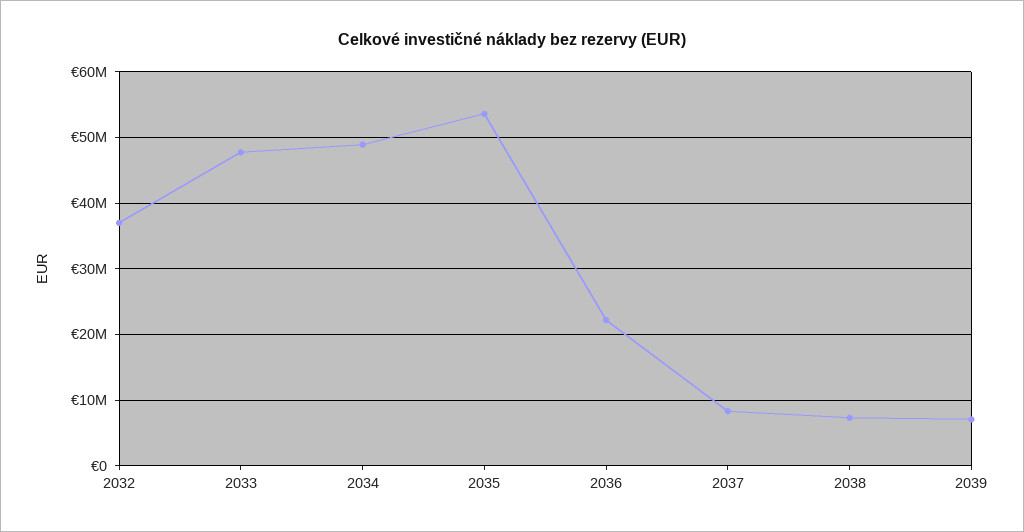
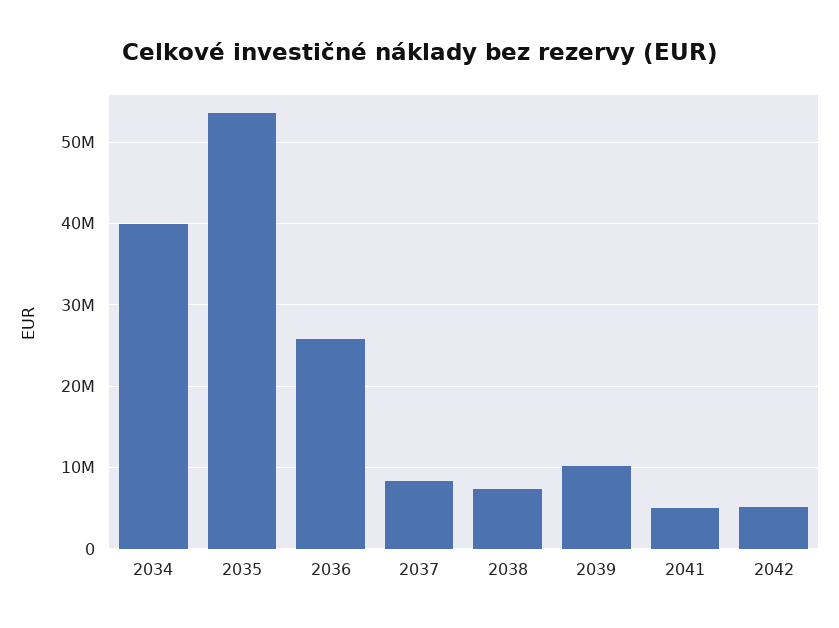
2032: 37000000 -> none
2033: 48000000 -> none
2034: 49000000 -> 40000000
2036: 22000000 -> 26000000
2039: 7000000 -> 10000000
2041: none -> 5000000
2042: none -> 5000000

